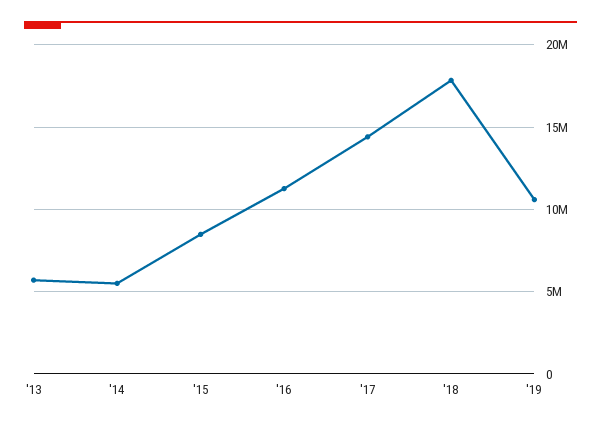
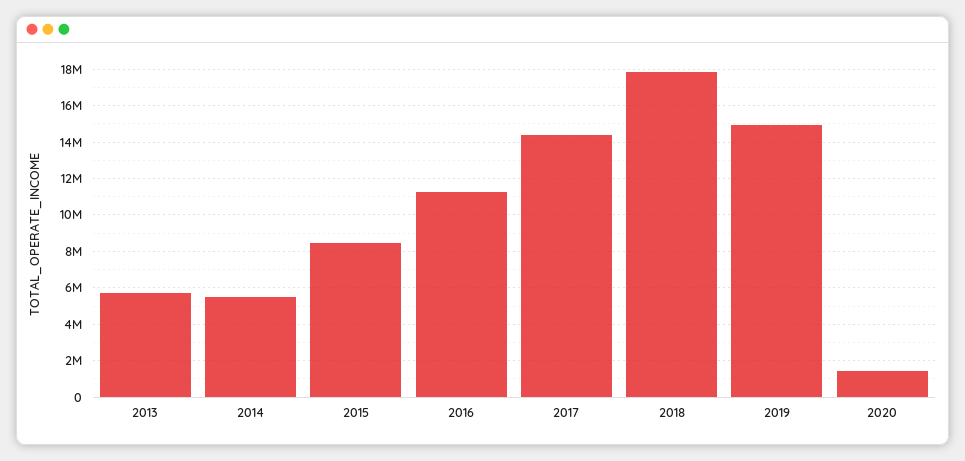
'19: 10500000 -> 15000000
2020: none -> 1500000

